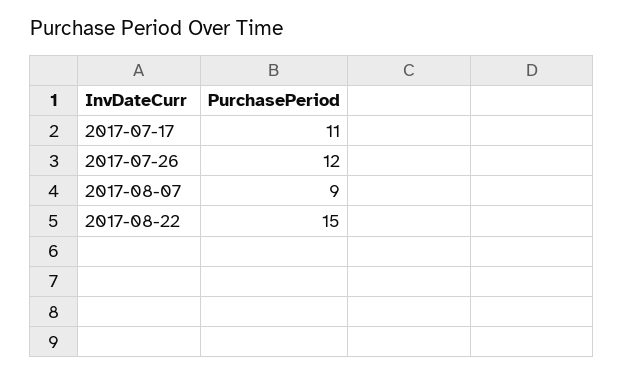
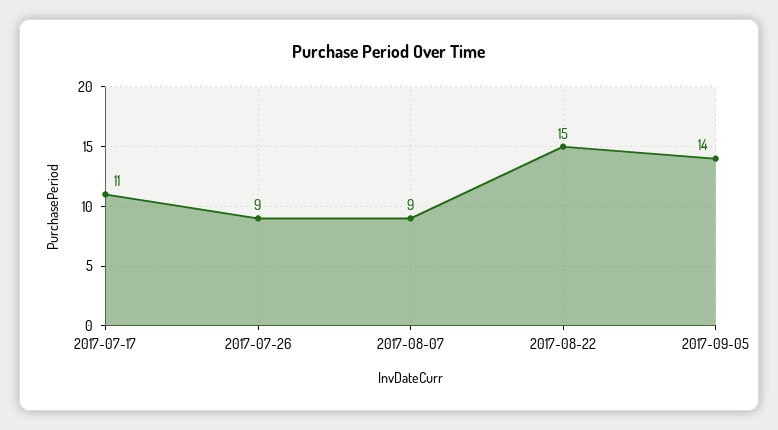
2017-07-26: 12 -> 9
2017-09-05: none -> 14

